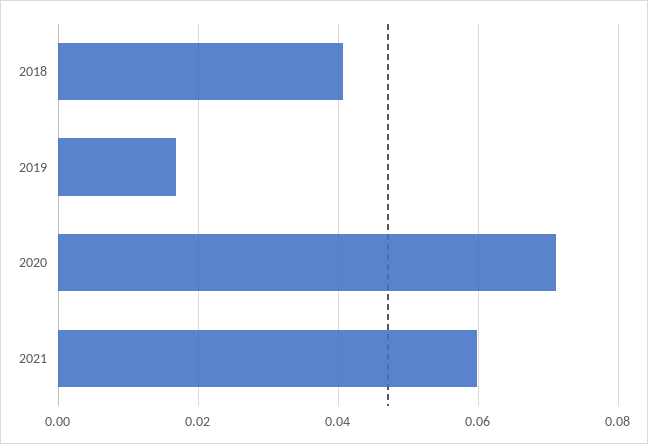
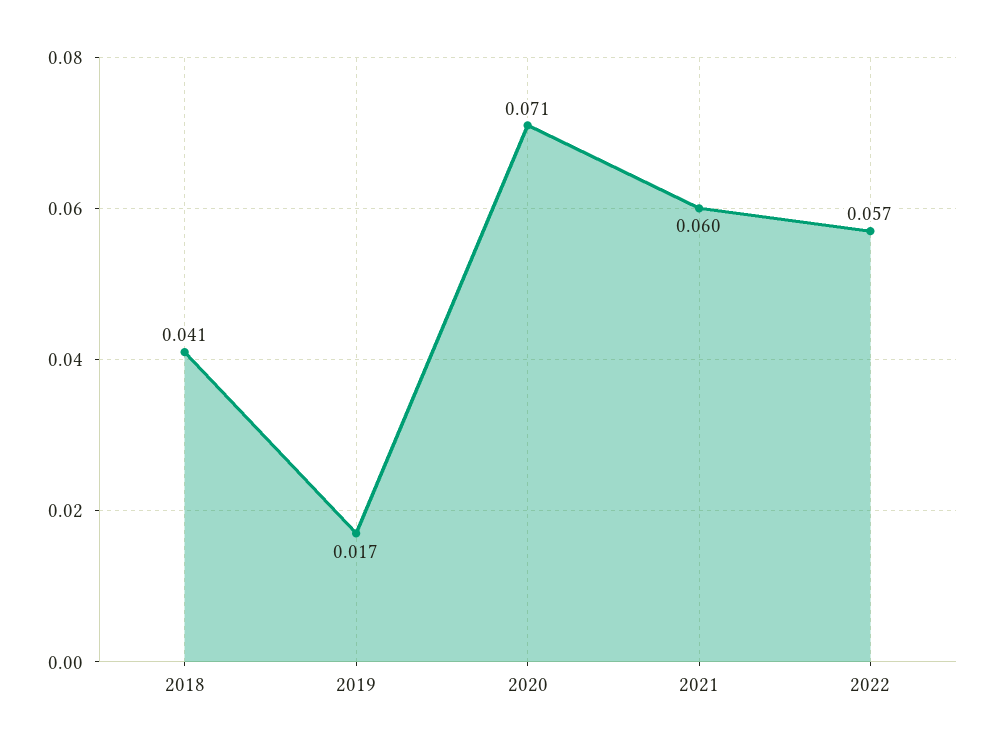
2022: none -> 0.057

